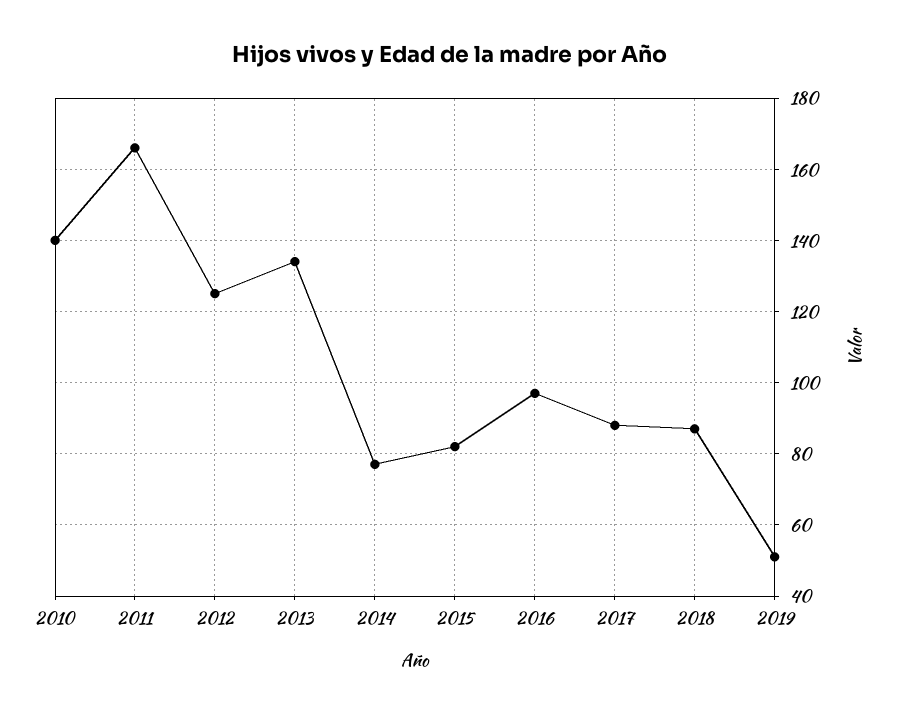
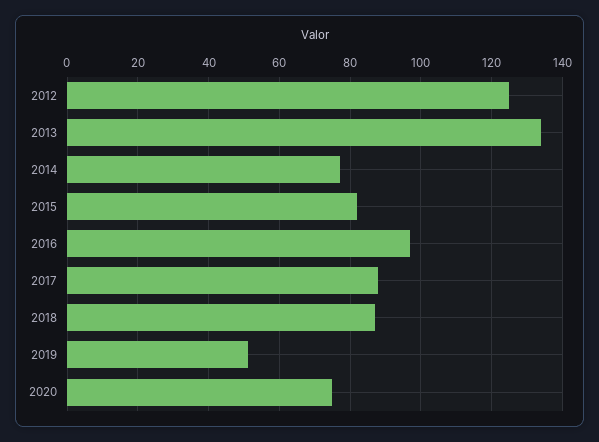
2010: 140 -> none
2011: 165 -> none
2020: none -> 75

